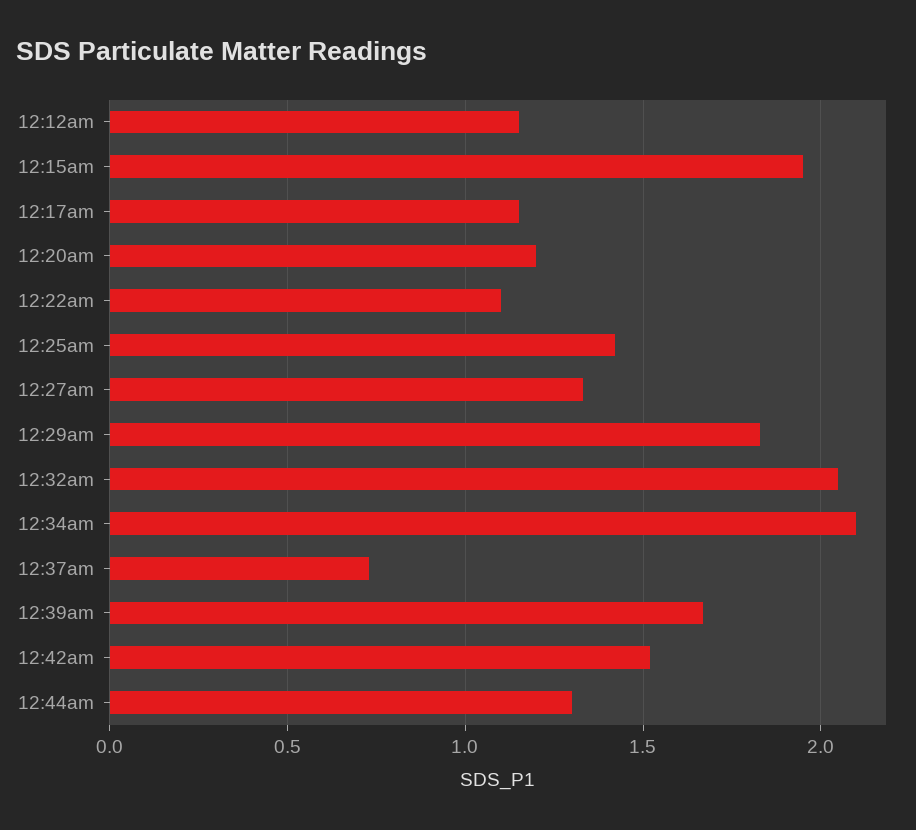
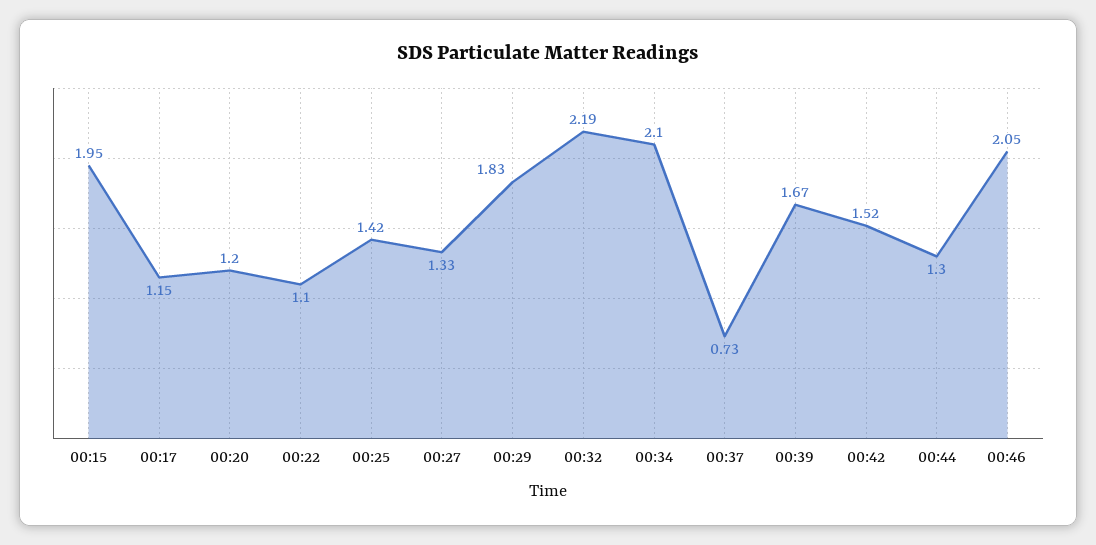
12:12am: 1.15 -> none
12:32am: 2.05 -> 2.19
00:46: none -> 2.05

